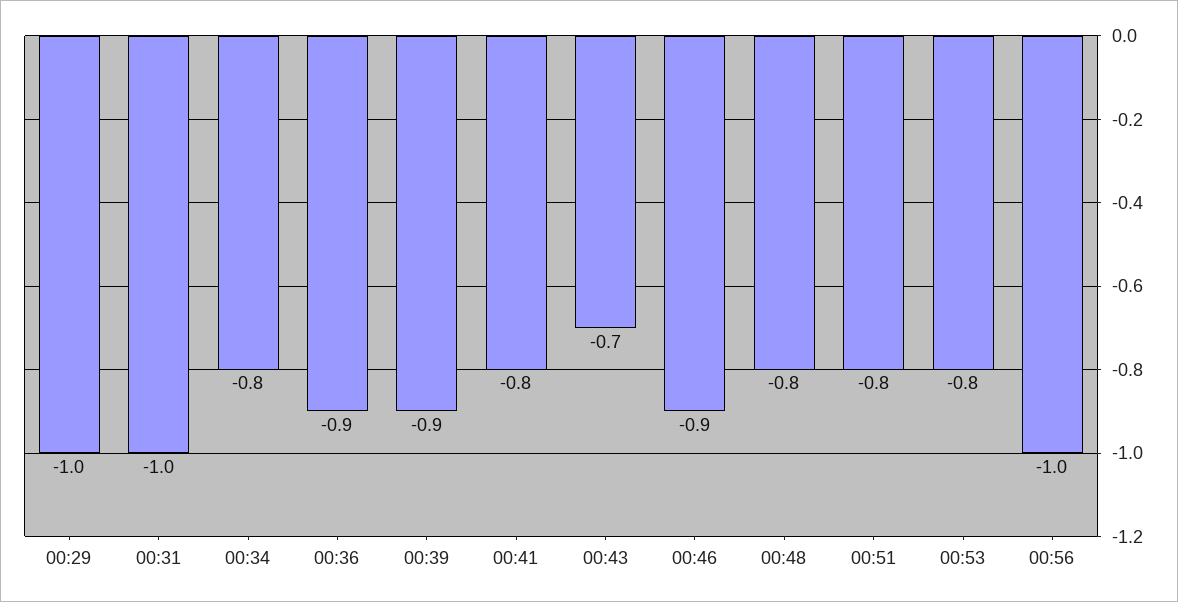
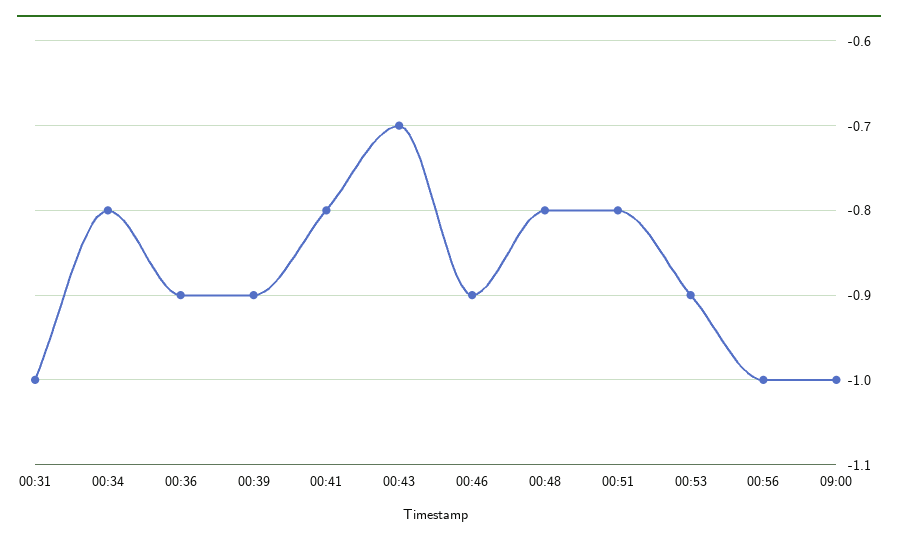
00:29: -1 -> none
00:53: -0.8 -> -0.9
09:00: none -> -1

